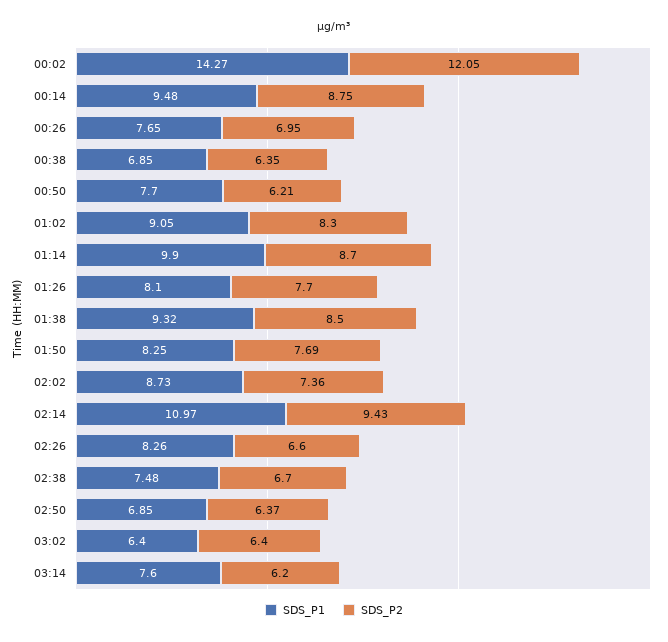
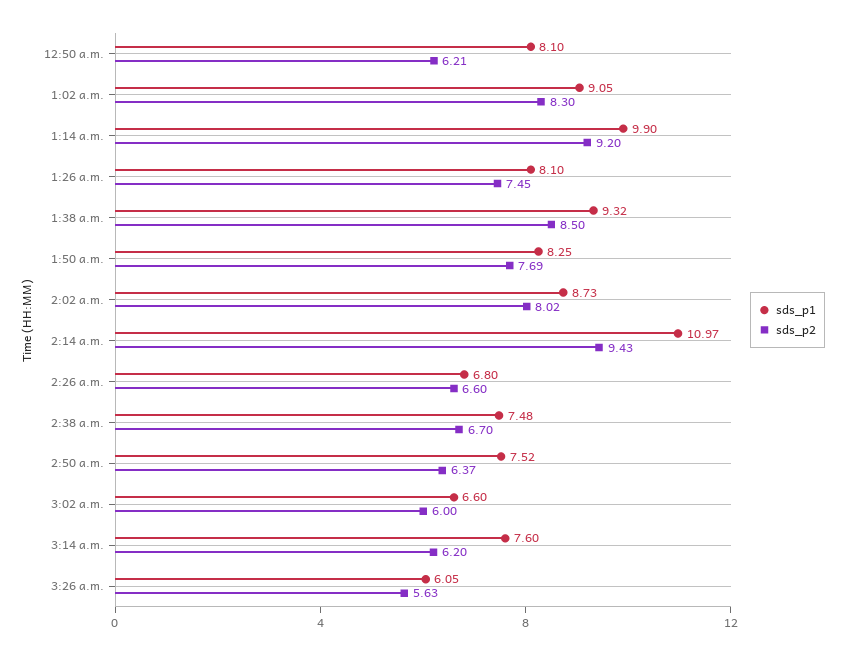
SDS_P1, 00:02: 14.27 -> none
SDS_P2, 00:02: 12.05 -> none
SDS_P1, 00:14: 9.48 -> none
SDS_P2, 00:14: 8.75 -> none
SDS_P1, 00:26: 7.65 -> none
SDS_P2, 00:26: 6.95 -> none
SDS_P1, 00:38: 6.85 -> none
SDS_P2, 00:38: 6.35 -> none
SDS_P1, 00:50: 7.7 -> 8.1
SDS_P2, 01:14: 8.7 -> 9.2
SDS_P2, 01:26: 7.7 -> 7.45
SDS_P2, 02:02: 7.36 -> 8.02
SDS_P1, 02:26: 8.26 -> 6.8
SDS_P1, 02:50: 6.85 -> 7.52
SDS_P1, 03:02: 6.4 -> 6.6
SDS_P2, 03:02: 6.4 -> 6
SDS_P1, 3:26 a.m.: none -> 6.05
SDS_P2, 3:26 a.m.: none -> 5.63

